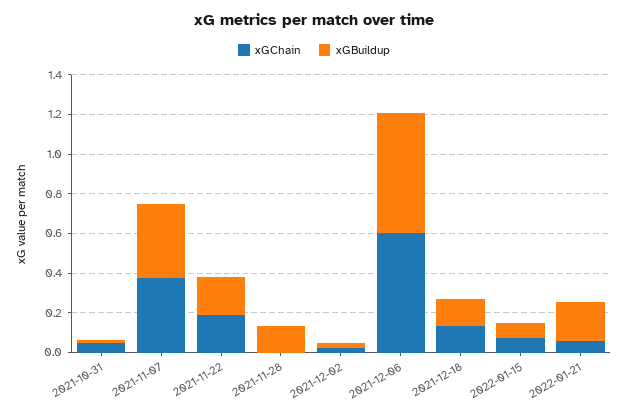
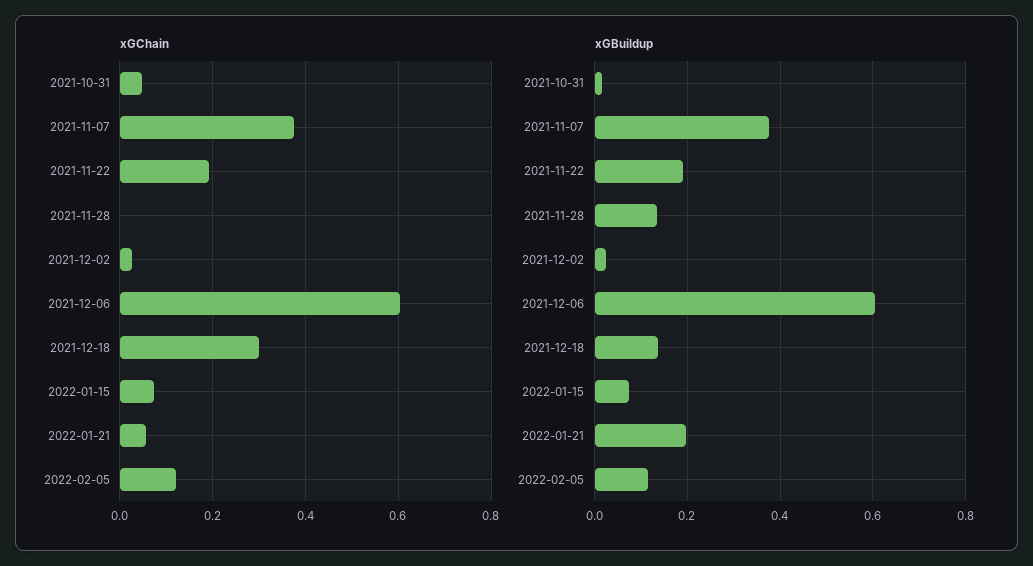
xGChain, 2021-12-18: 0.15 -> 0.3
xGChain, 2022-02-05: none -> 0.12
xGBuildup, 2022-02-05: none -> 0.12

